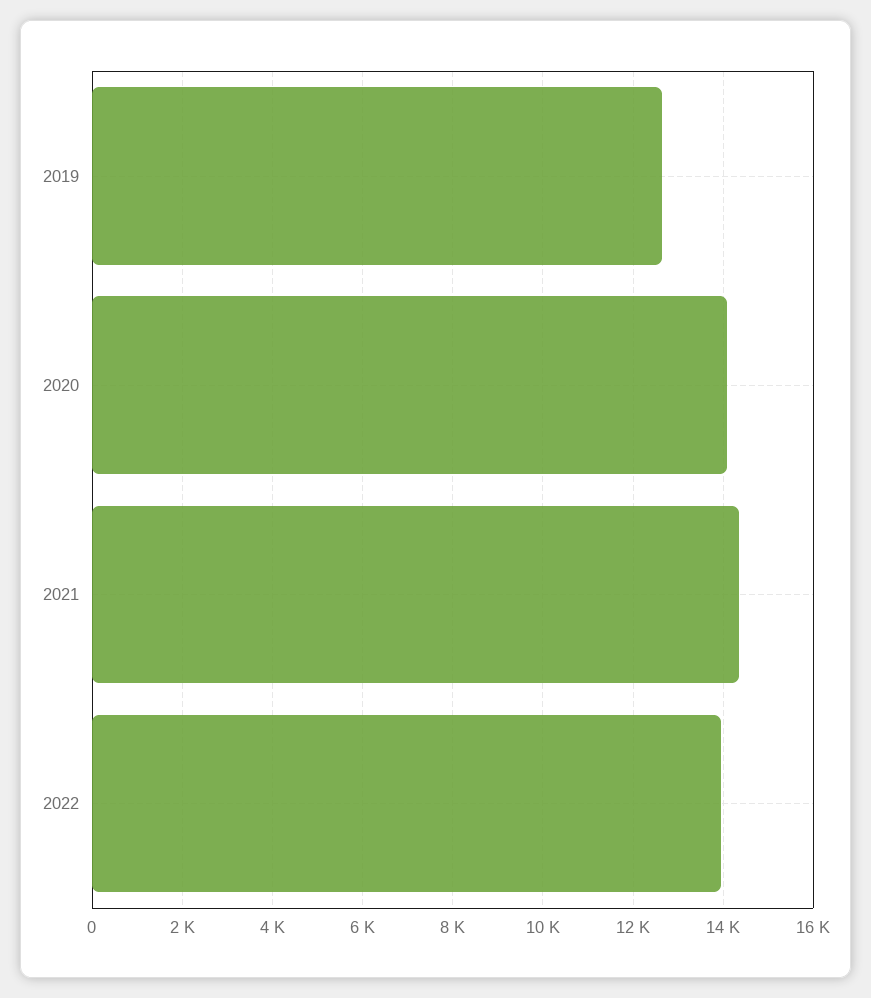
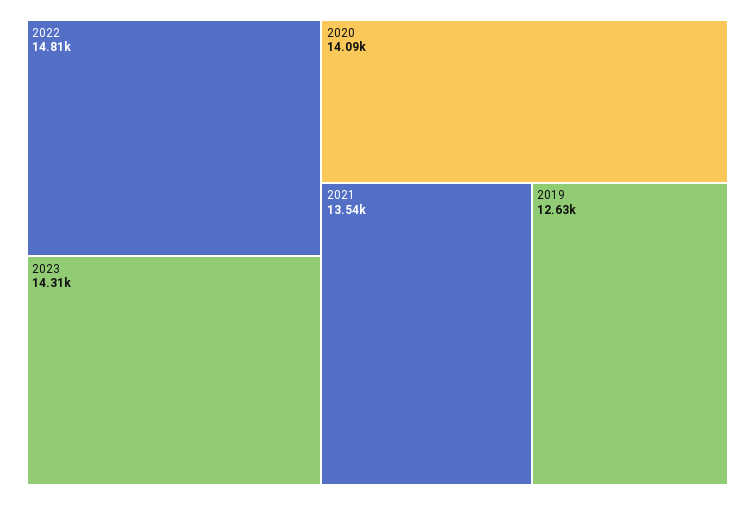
2021: 14400 -> 13540
2022: 14000 -> 14810
2023: none -> 14310

